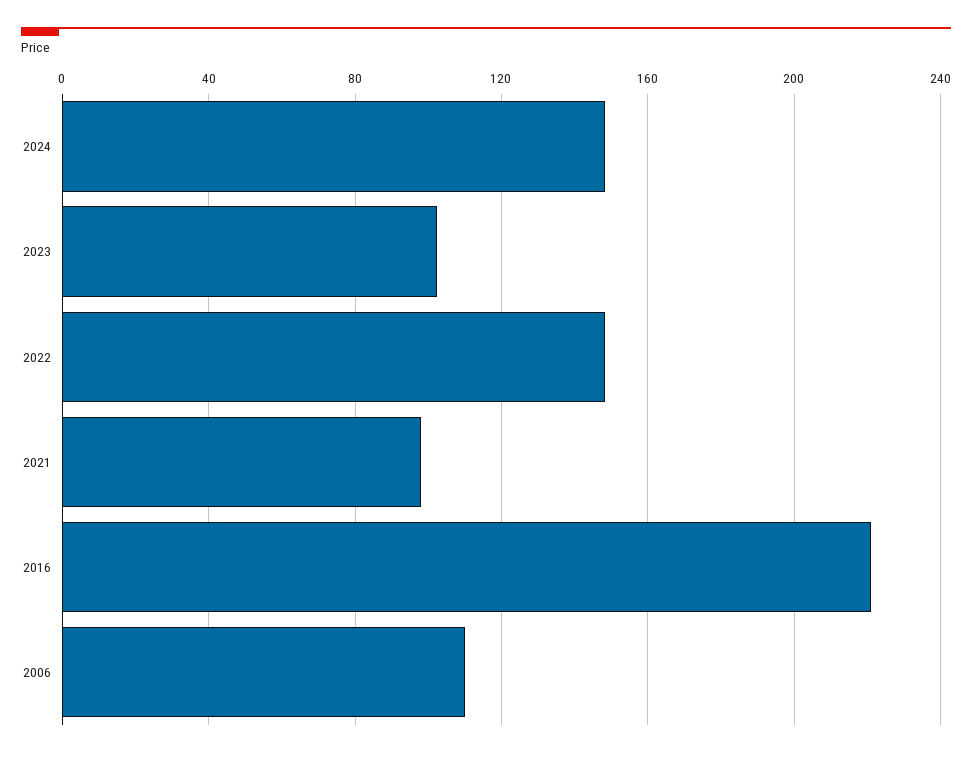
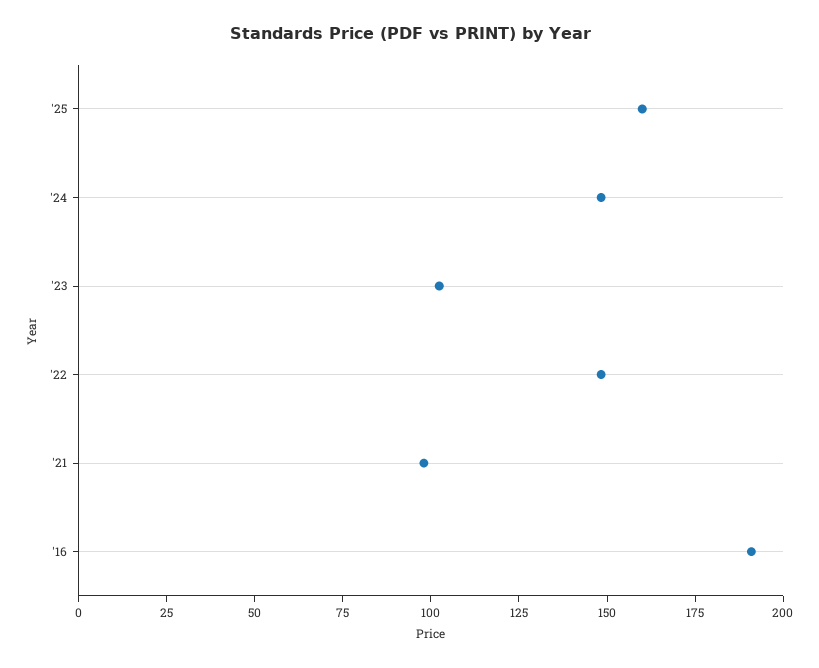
2016: 220 -> 190
2006: 110 -> none
'25: none -> 160

